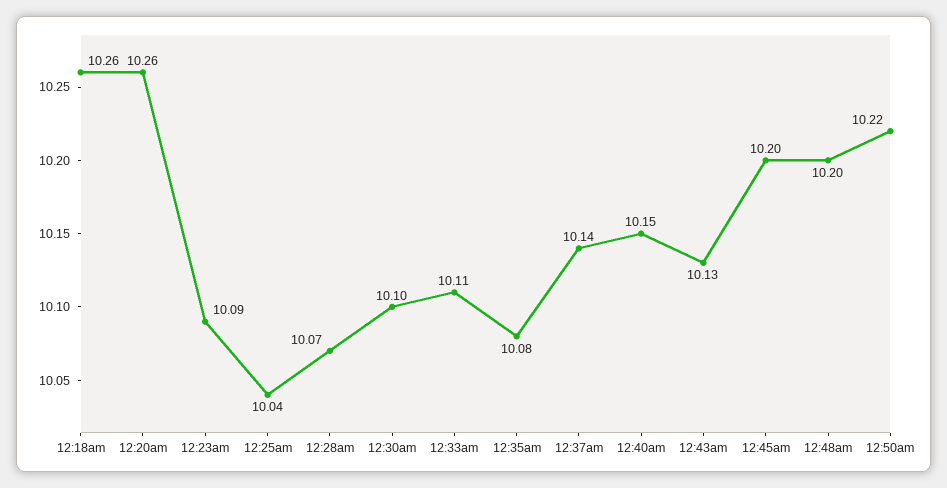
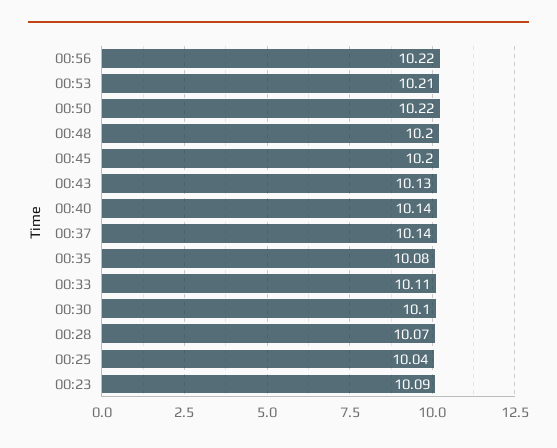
12:18am: 10.26 -> none
12:20am: 10.26 -> none
12:40am: 10.15 -> 10.14
00:56: none -> 10.22
00:53: none -> 10.21

